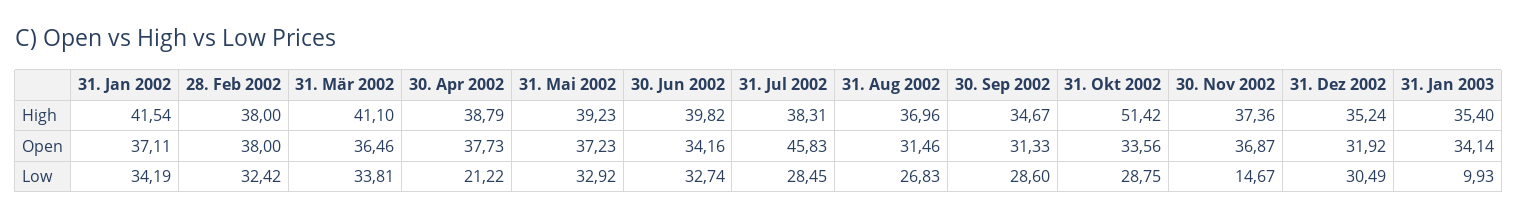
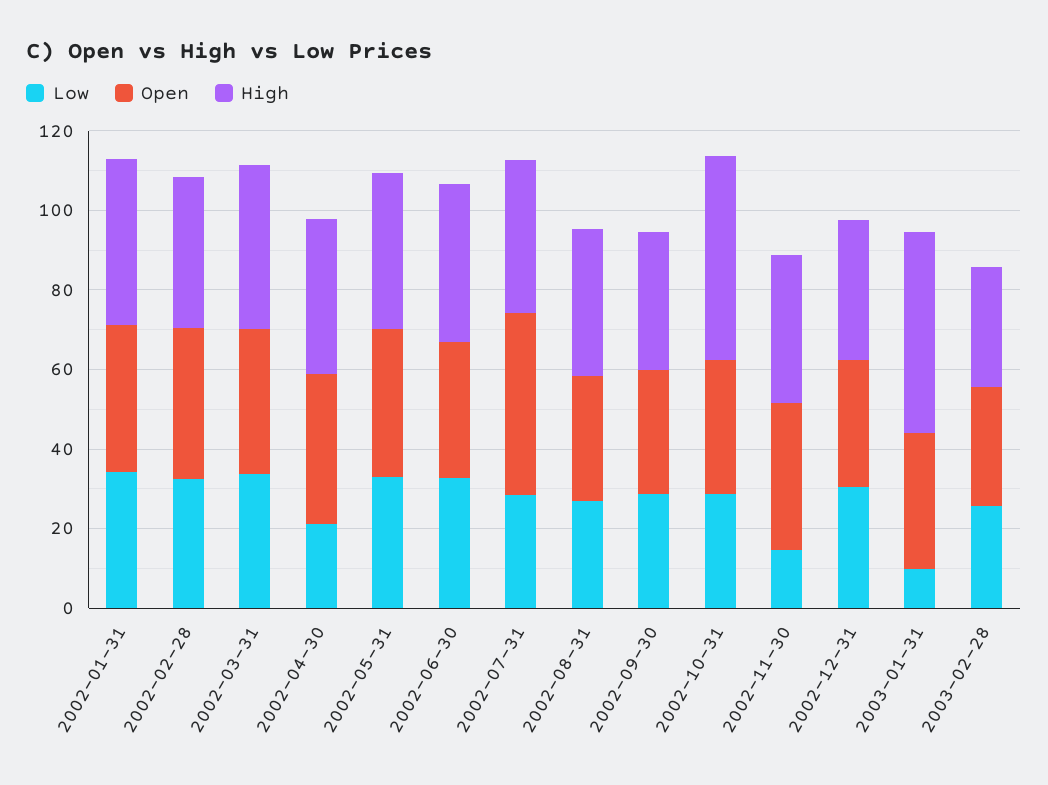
High, 31. Jan 2003: 35.4 -> 50
Low, 2003-02-28: none -> 25
Open, 2003-02-28: none -> 30
High, 2003-02-28: none -> 30

